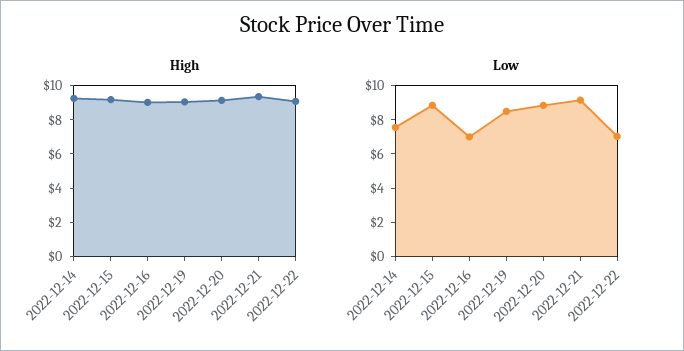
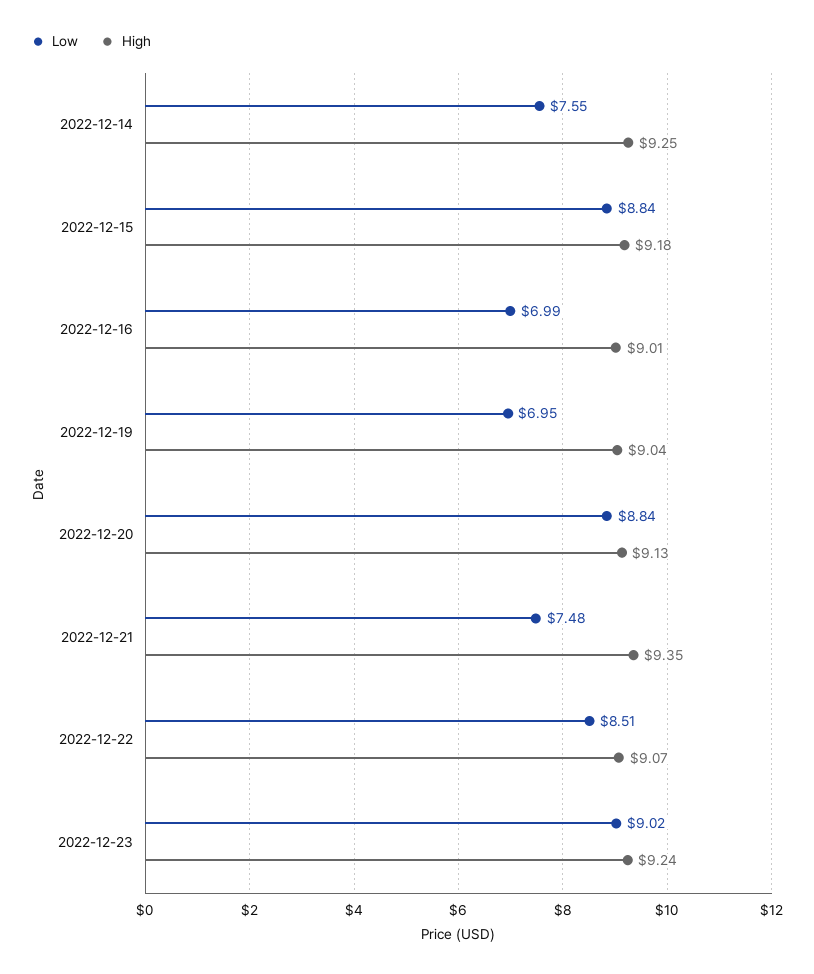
Low, 2022-12-19: 8.5 -> 6.95
Low, 2022-12-21: 9 -> 7.48
Low, 2022-12-22: 7 -> 8.51
Low, 2022-12-23: none -> 9.02
High, 2022-12-23: none -> 9.24

